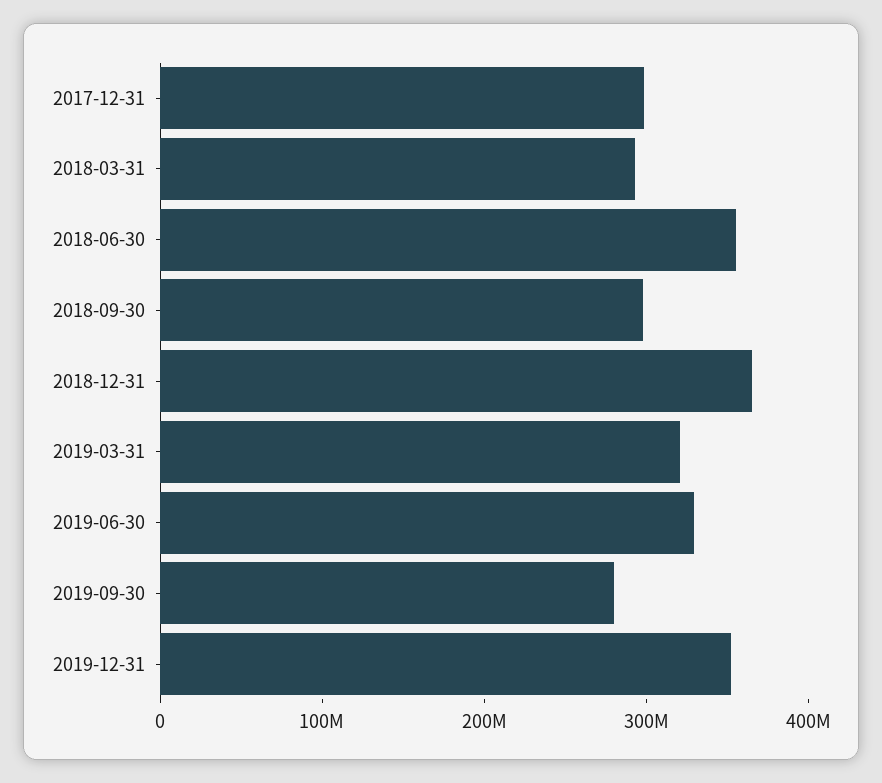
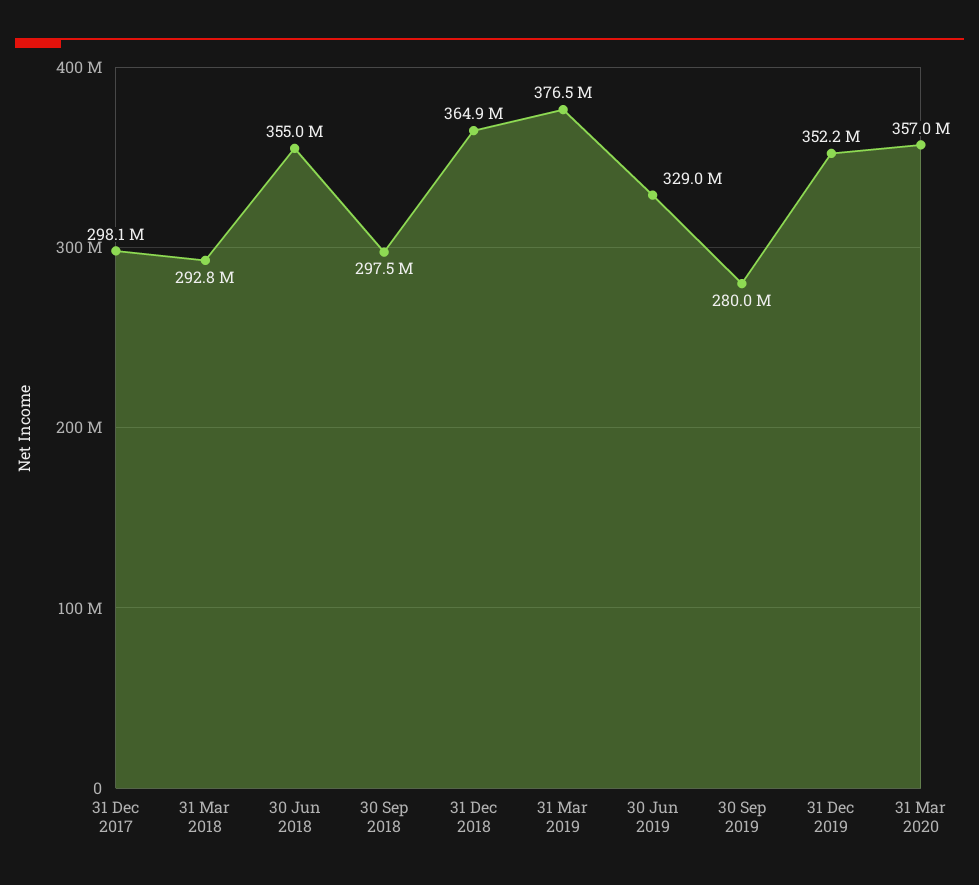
2019-03-31: 320000000 -> 376500000
31 Mar 2020: none -> 357000000

